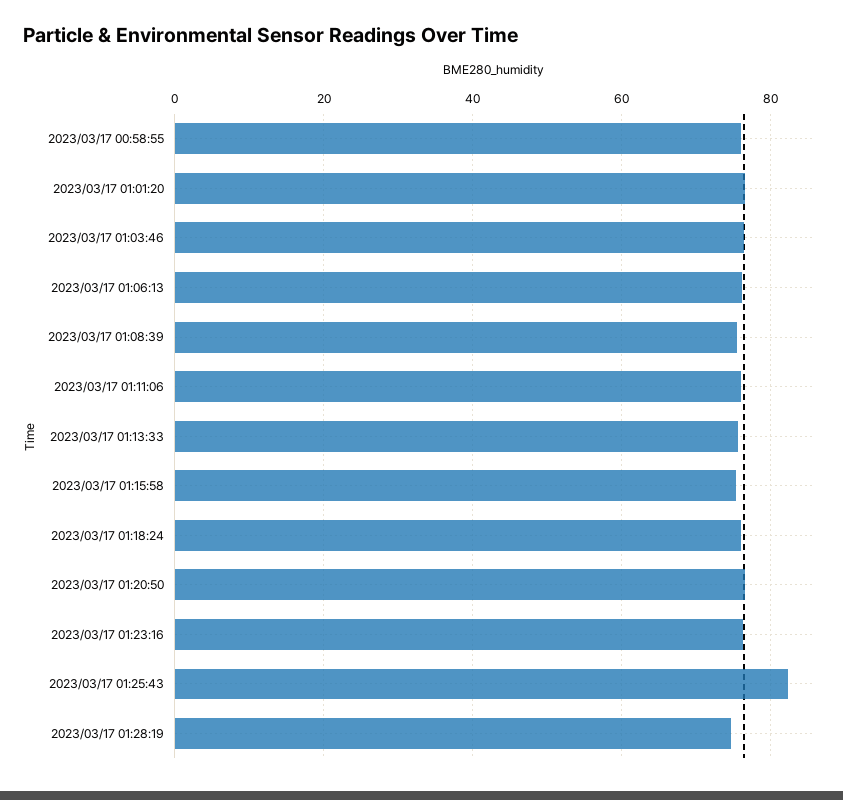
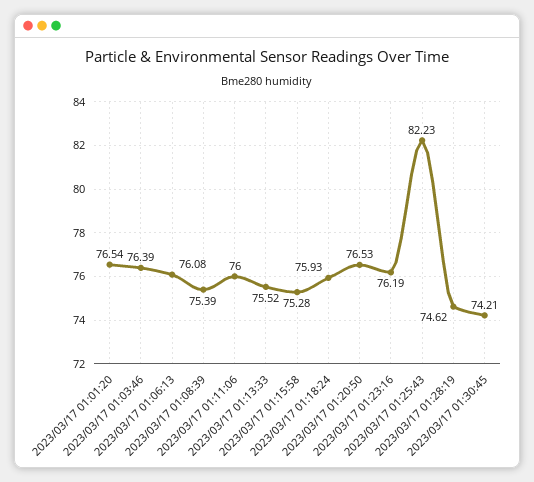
2023/03/17 00:58:55: 76 -> none
2023/03/17 01:30:45: none -> 74.21

